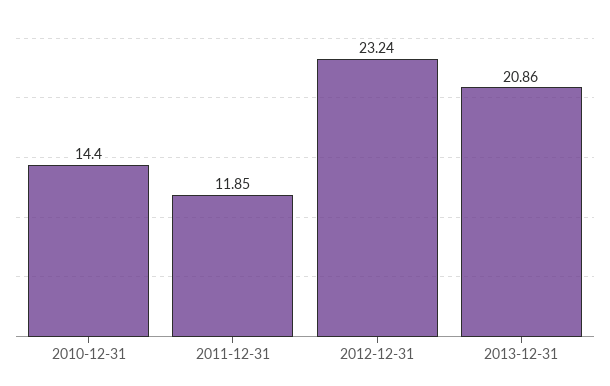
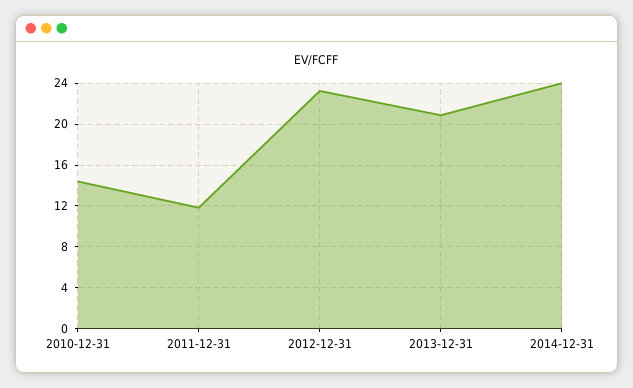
2014-12-31: none -> 24

